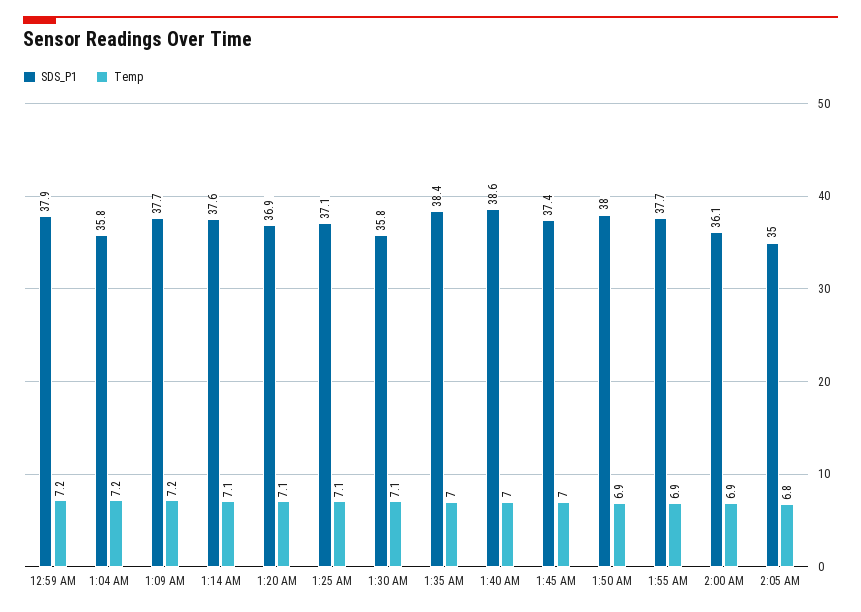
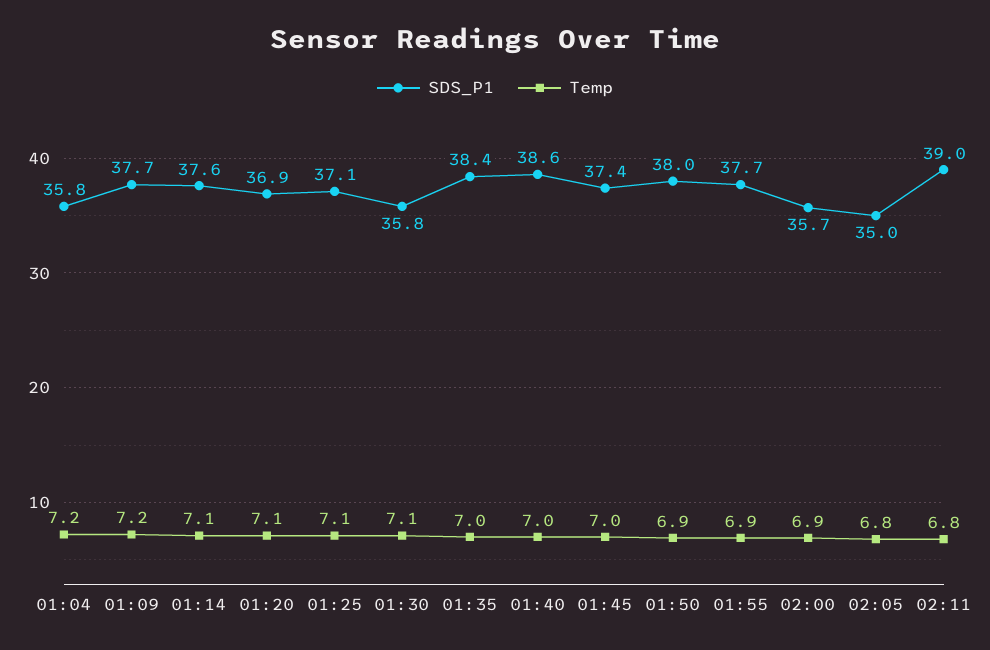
SDS_P1, 12:59 AM: 37.9 -> none
Temp, 12:59 AM: 7.2 -> none
SDS_P1, 2:00 AM: 36.1 -> 35.7
SDS_P1, 02:11: none -> 39
Temp, 02:11: none -> 6.8

